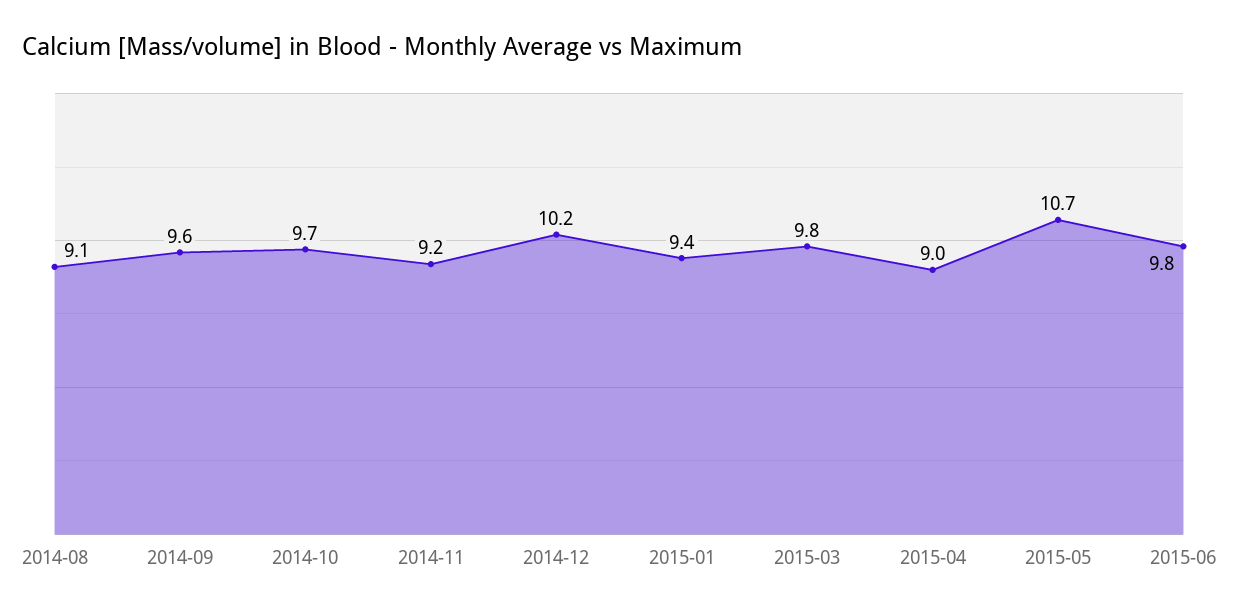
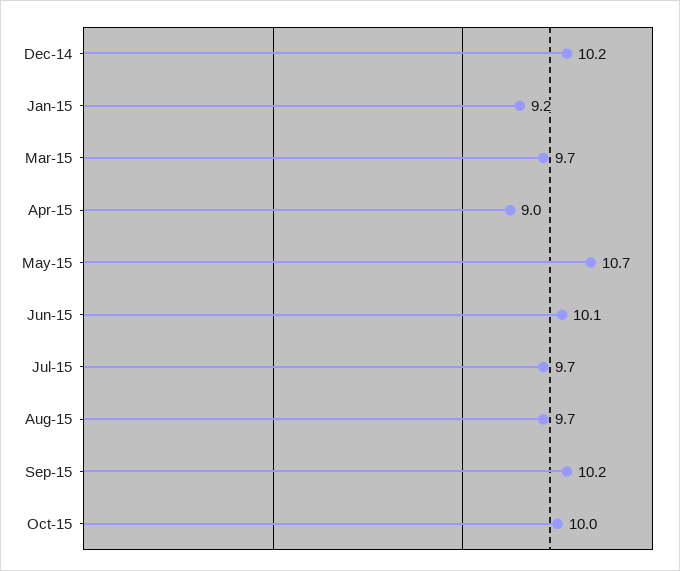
2014-08: 9.1 -> none
2014-09: 9.6 -> none
2014-10: 9.7 -> none
2014-11: 9.2 -> none
2015-01: 9.4 -> 9.2
2015-03: 9.8 -> 9.7
2015-06: 9.8 -> 10.1
Jul-15: none -> 9.7
Aug-15: none -> 9.7
Sep-15: none -> 10.2
Oct-15: none -> 10

